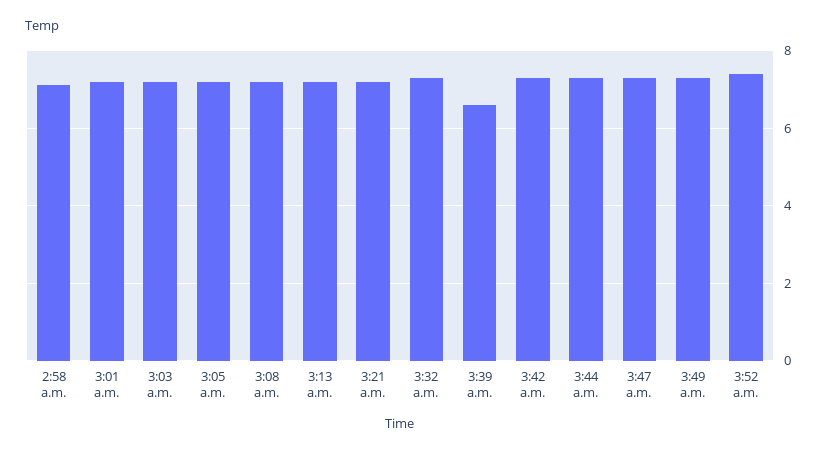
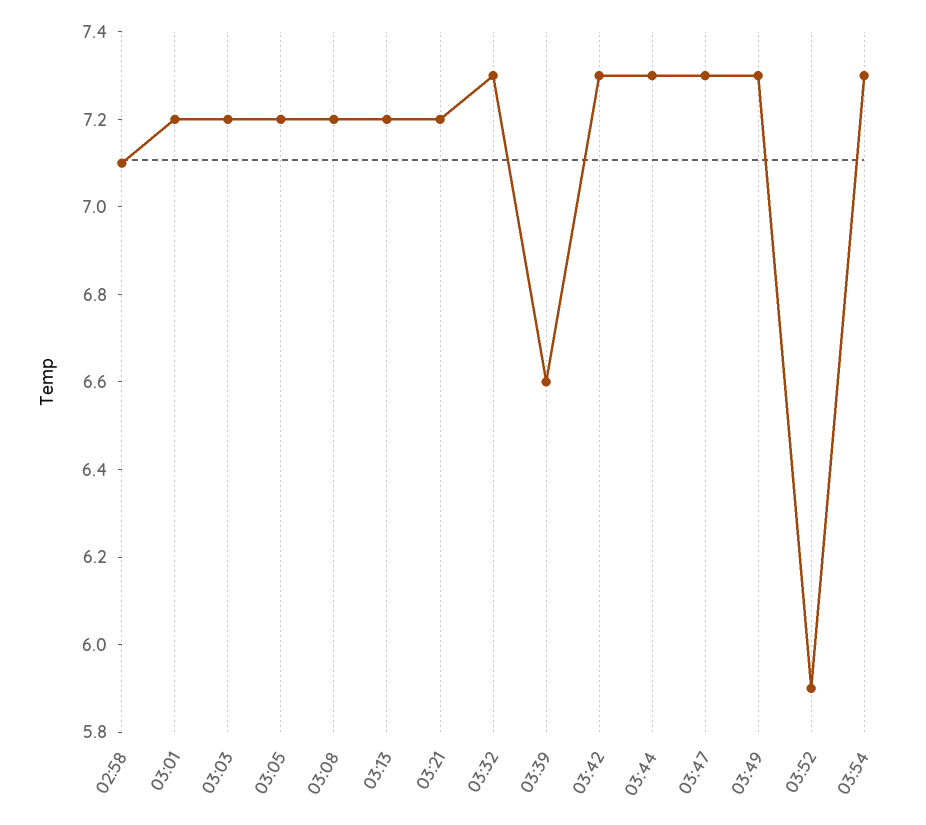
3:52 a.m.: 7.5 -> 5.9
03:54: none -> 7.3

